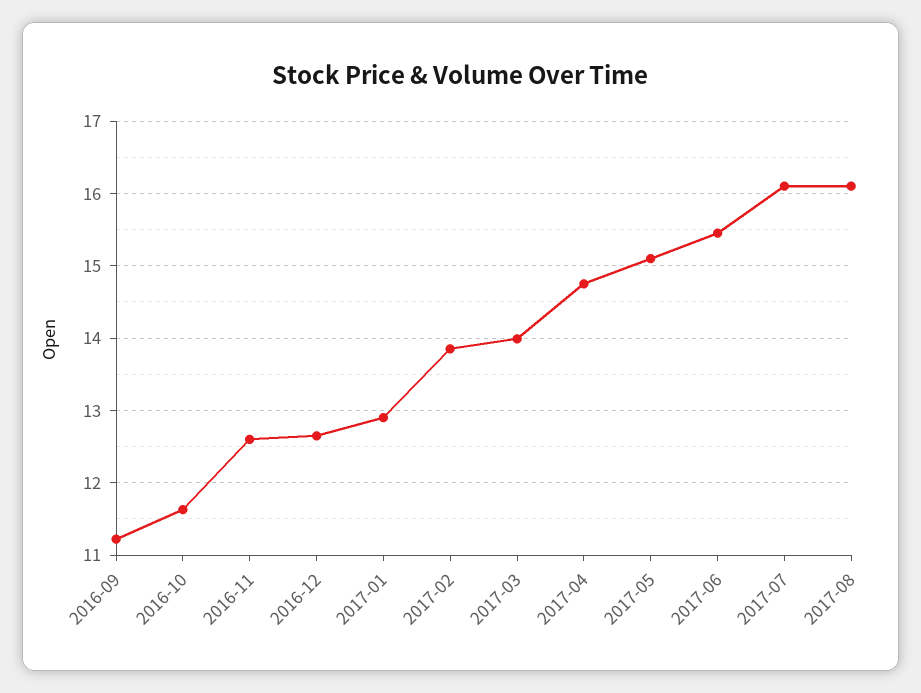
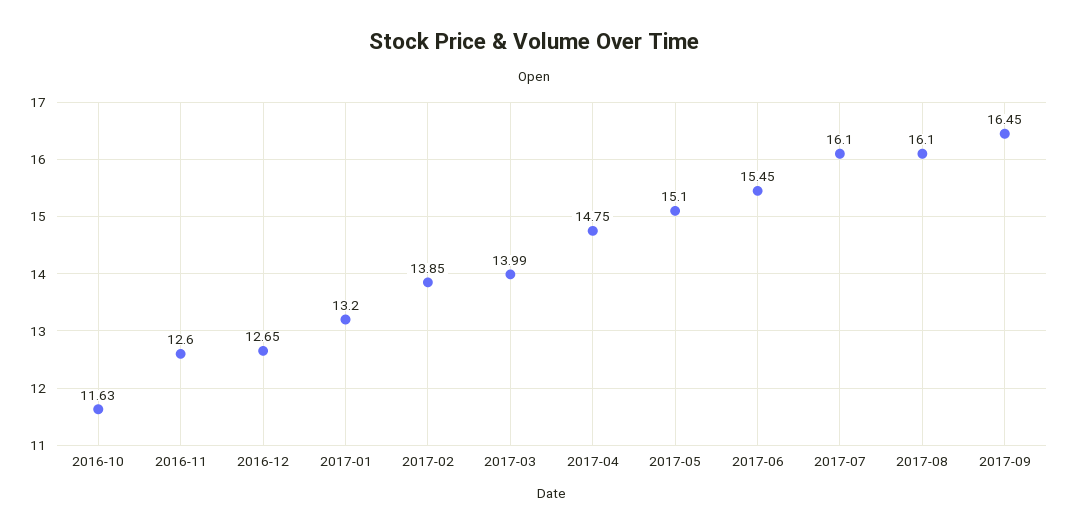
2016-09: 11.2 -> none
2017-01: 12.9 -> 13.2
2017-09: none -> 16.45

